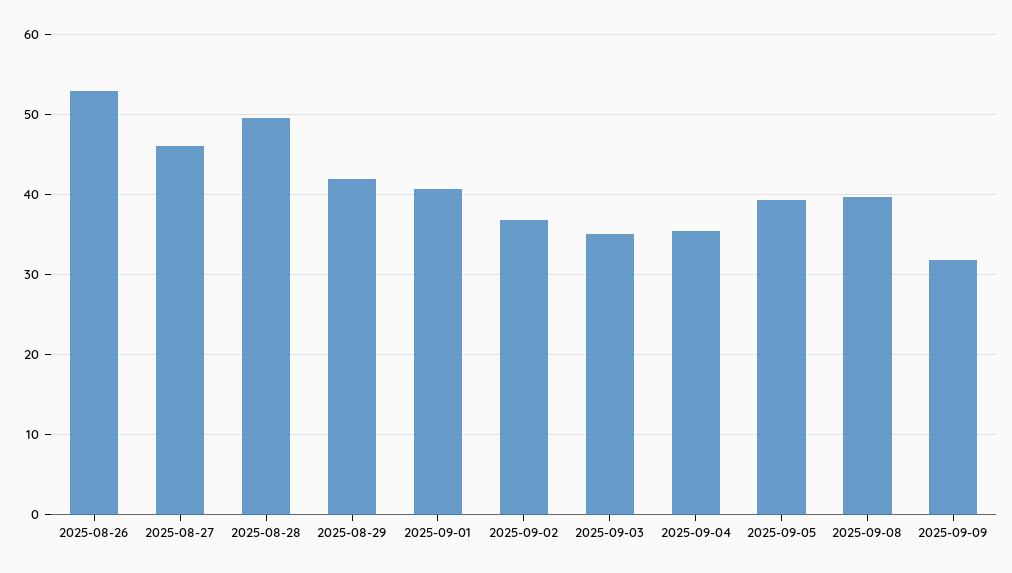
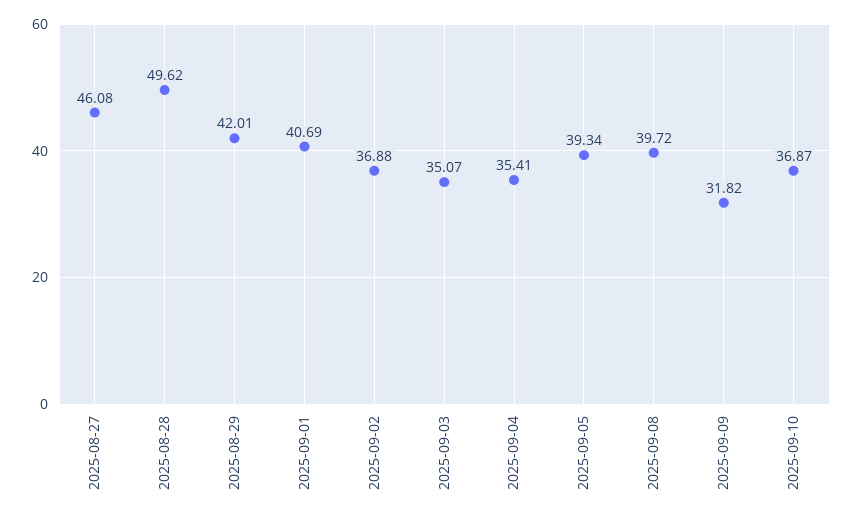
2025-08-26: 53 -> none
2025-09-10: none -> 36.87

